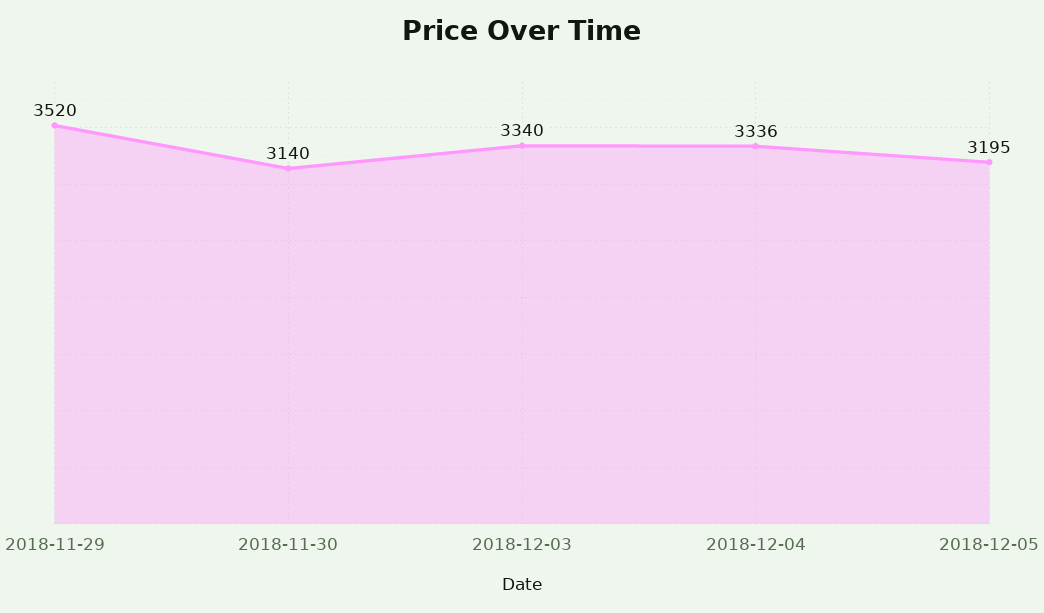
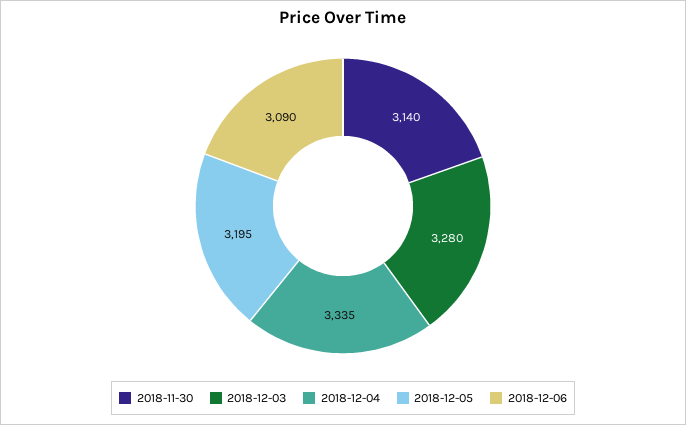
2018-11-29: 3520 -> none
2018-12-03: 3340 -> 3280
2018-12-04: 3336 -> 3335
2018-12-06: none -> 3090

